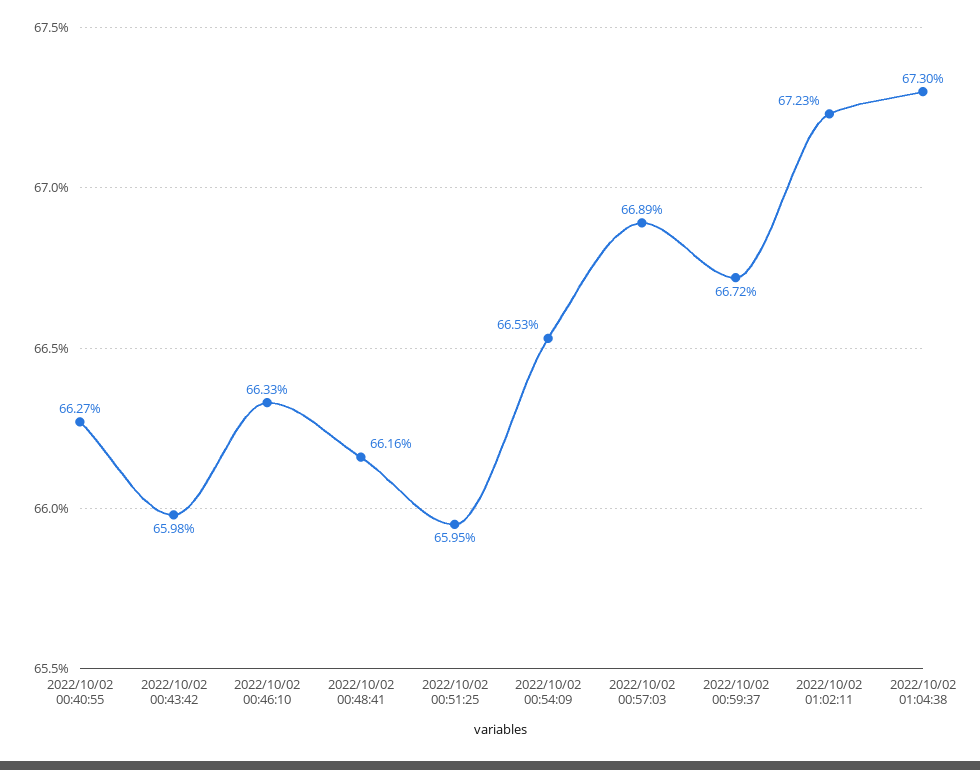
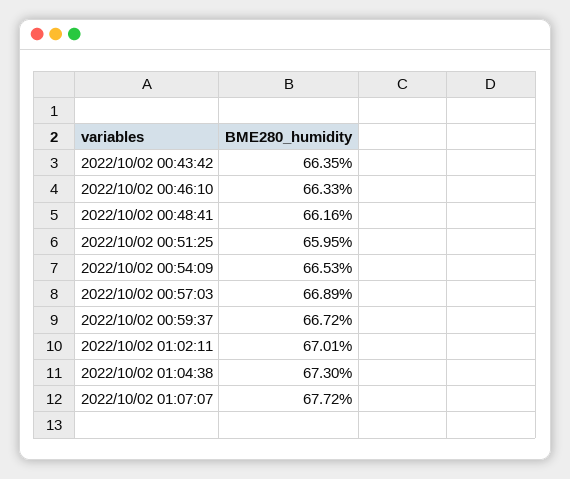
2022/10/02 00:40:55: 66.27 -> none
2022/10/02 00:43:42: 65.98 -> 66.35
2022/10/02 01:02:11: 67.23 -> 67.01
2022/10/02 01:07:07: none -> 67.72

